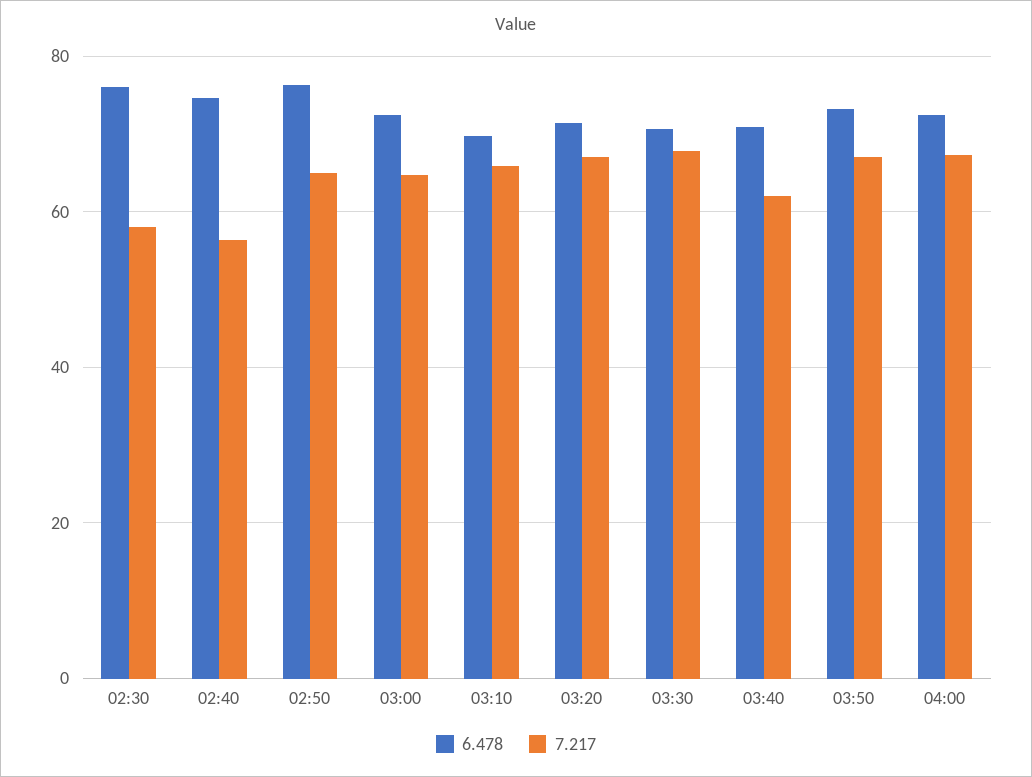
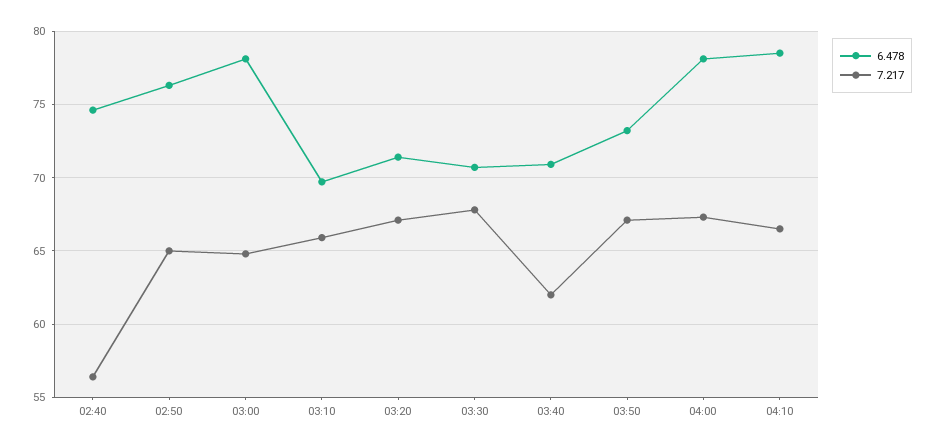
6.478, 02:30: 76 -> none
7.217, 02:30: 58 -> none
6.478, 03:00: 72 -> 78
6.478, 04:00: 72 -> 78
6.478, 04:10: none -> 78.5
7.217, 04:10: none -> 66.5

